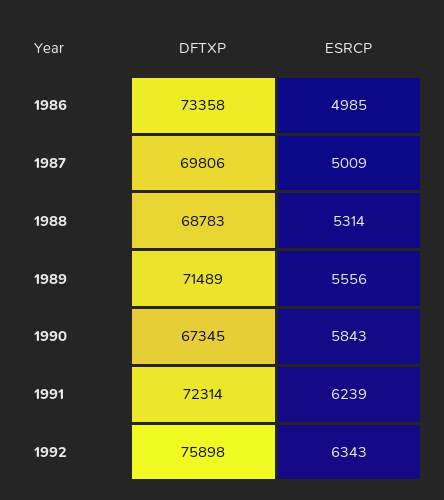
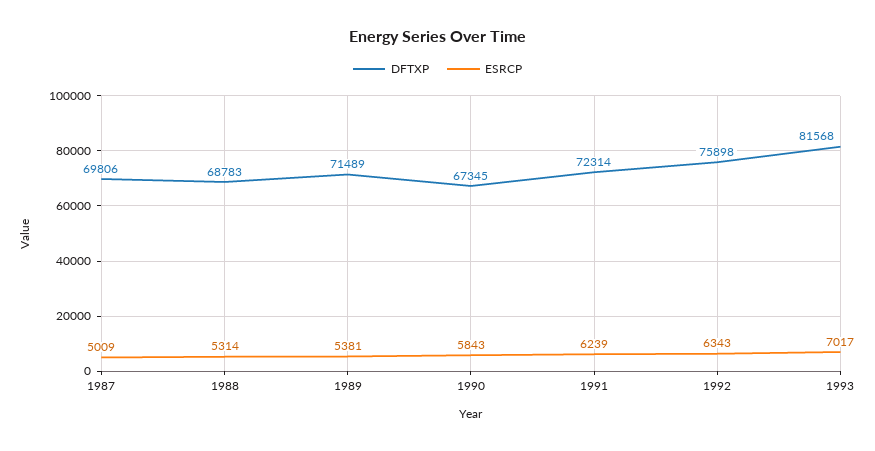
DFTXP, 1986: 73358 -> none
ESRCP, 1986: 4985 -> none
ESRCP, 1989: 5556 -> 5381
DFTXP, 1993: none -> 81568
ESRCP, 1993: none -> 7017

